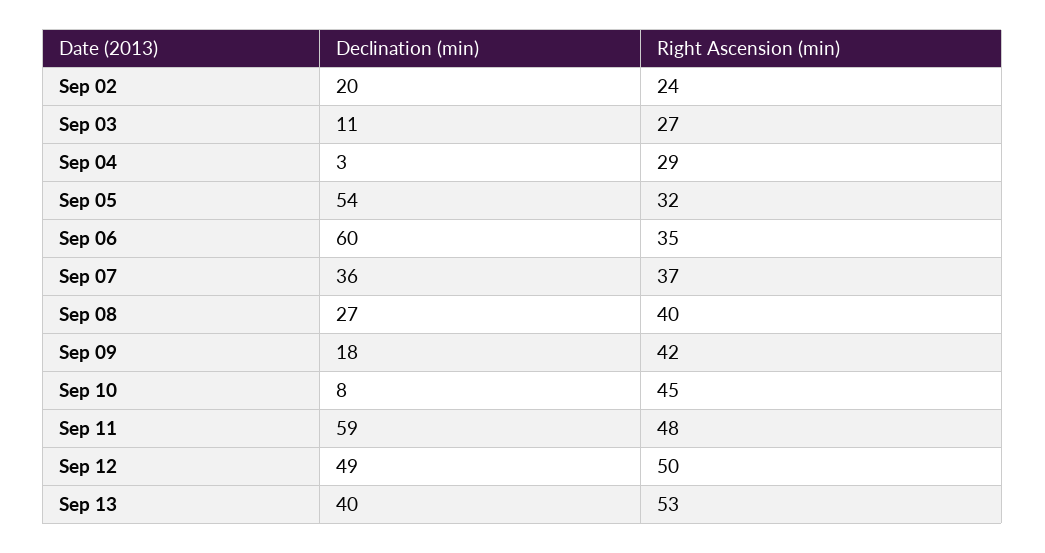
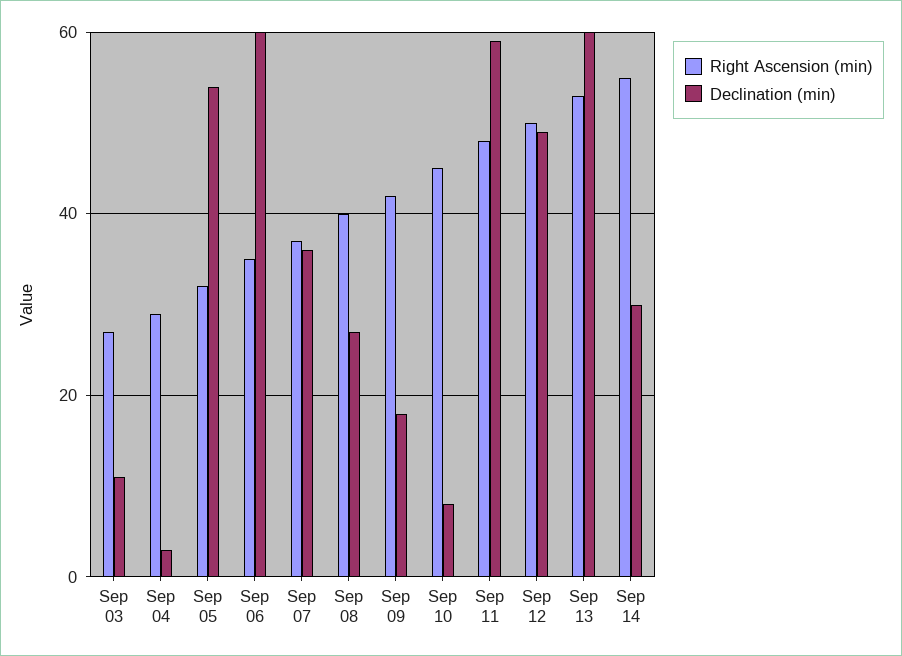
Declination (min), Sep 02: 20 -> none
Right Ascension (min), Sep 02: 24 -> none
Declination (min), Sep 13: 40 -> 60
Right Ascension (min), Sep 14: none -> 55
Declination (min), Sep 14: none -> 30

